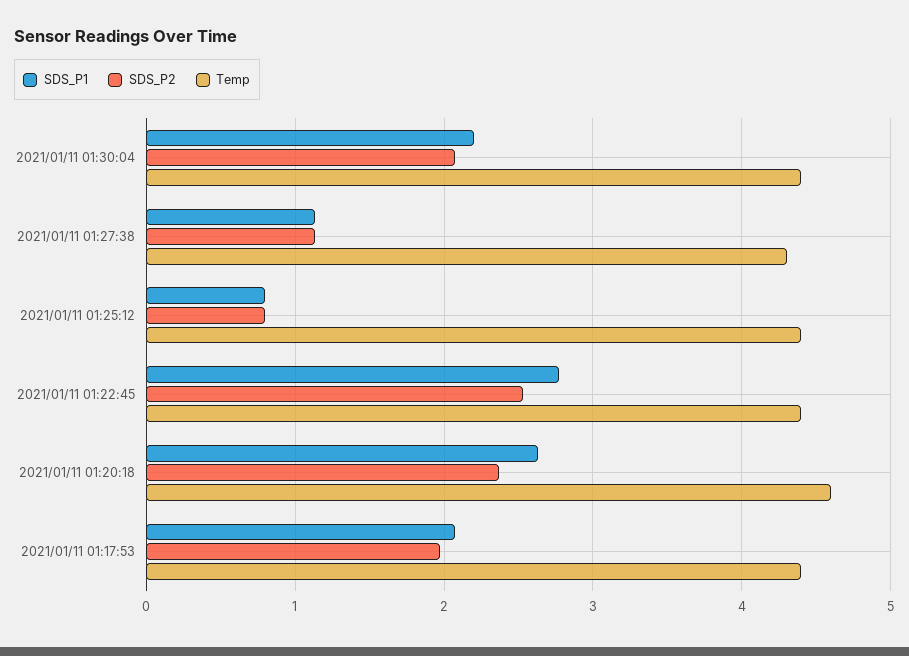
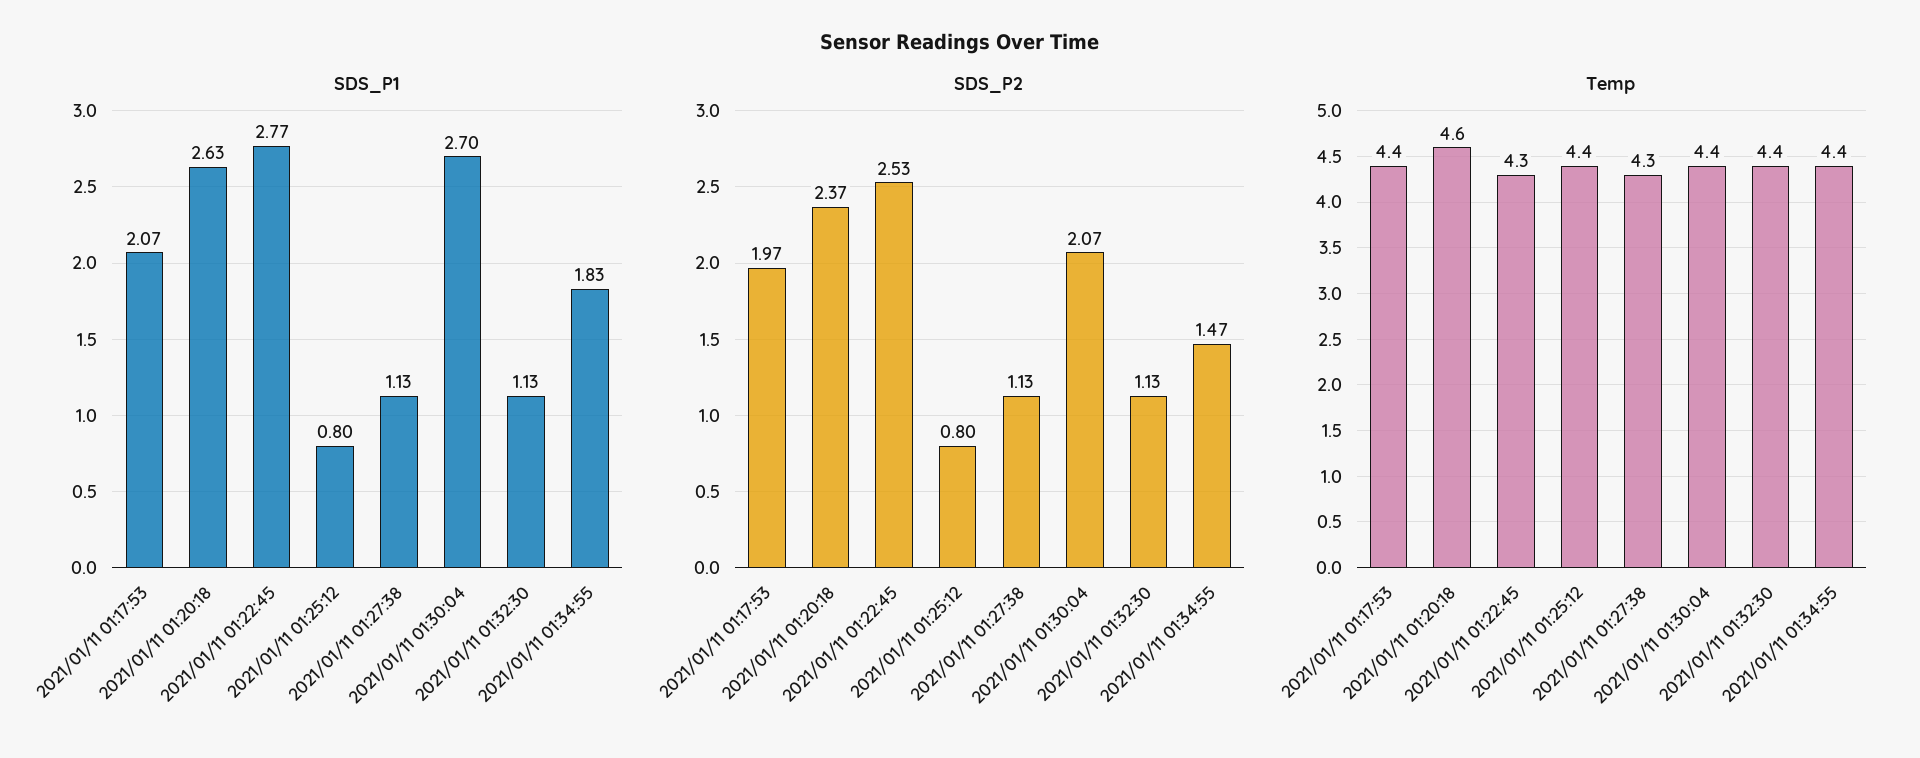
SDS_P1, 2021/01/11 01:30:04: 2.2 -> 2.7
Temp, 2021/01/11 01:22:45: 4.4 -> 4.3
SDS_P1, 2021/01/11 01:32:30: none -> 1.13
SDS_P1, 2021/01/11 01:34:55: none -> 1.83
SDS_P2, 2021/01/11 01:32:30: none -> 1.13
SDS_P2, 2021/01/11 01:34:55: none -> 1.47
Temp, 2021/01/11 01:32:30: none -> 4.4
Temp, 2021/01/11 01:34:55: none -> 4.4

